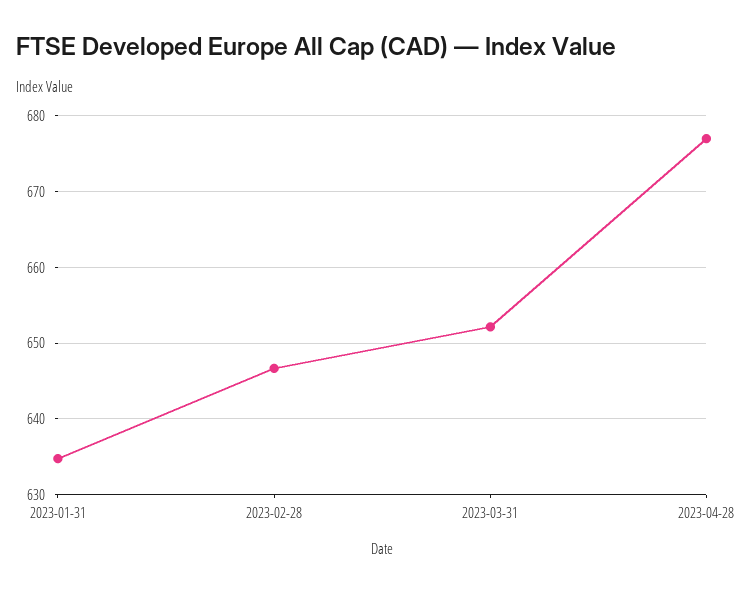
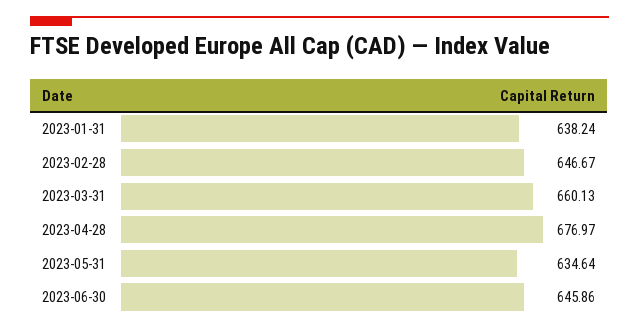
2023-01-31: 635 -> 638.24
2023-03-31: 652 -> 660.13
2023-05-31: none -> 634.64
2023-06-30: none -> 645.86

